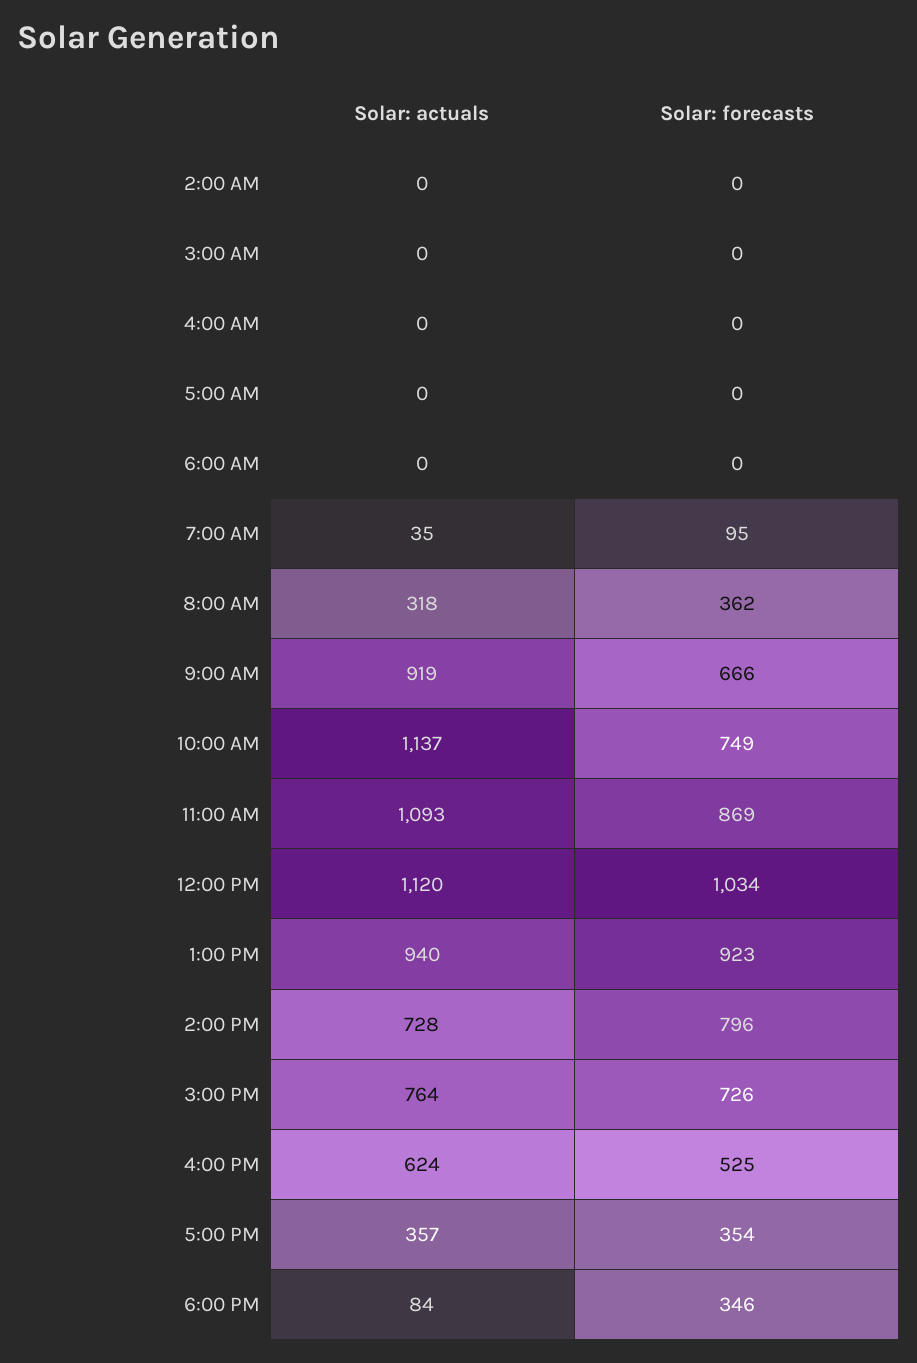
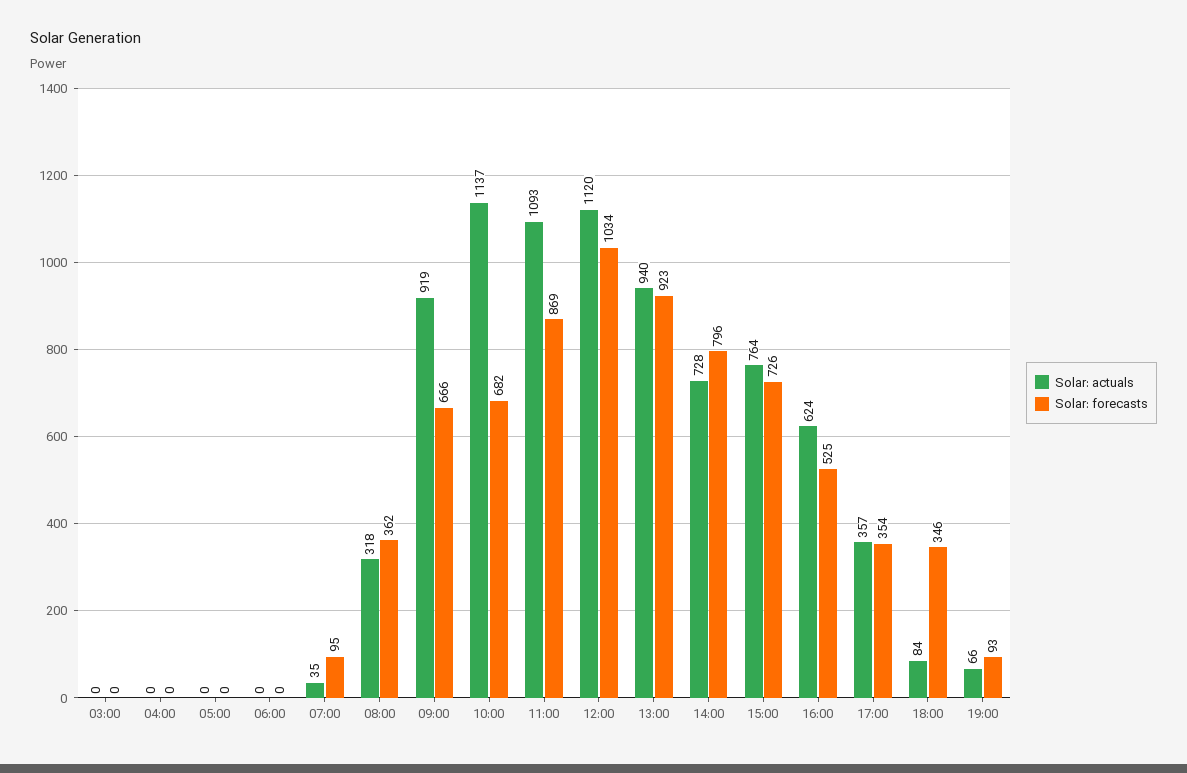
Solar: actuals, 2:00 AM: 0 -> none
Solar: forecasts, 2:00 AM: 0 -> none
Solar: forecasts, 10:00 AM: 749 -> 682
Solar: actuals, 19:00: none -> 66
Solar: forecasts, 19:00: none -> 93

